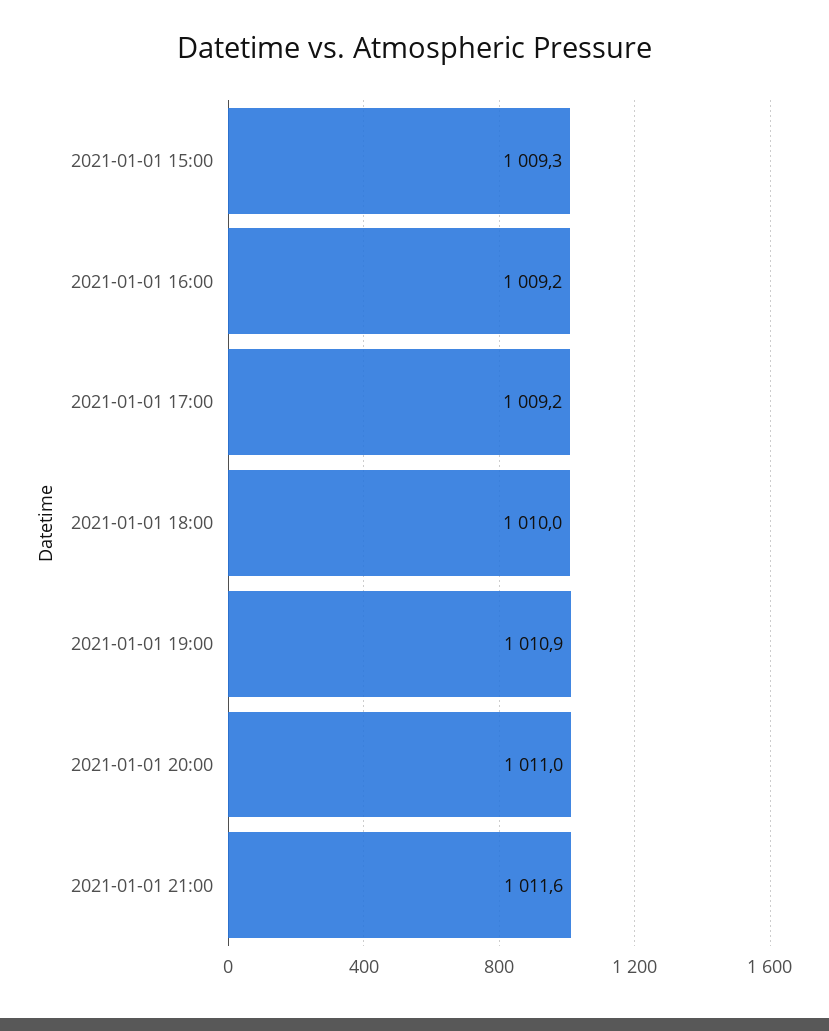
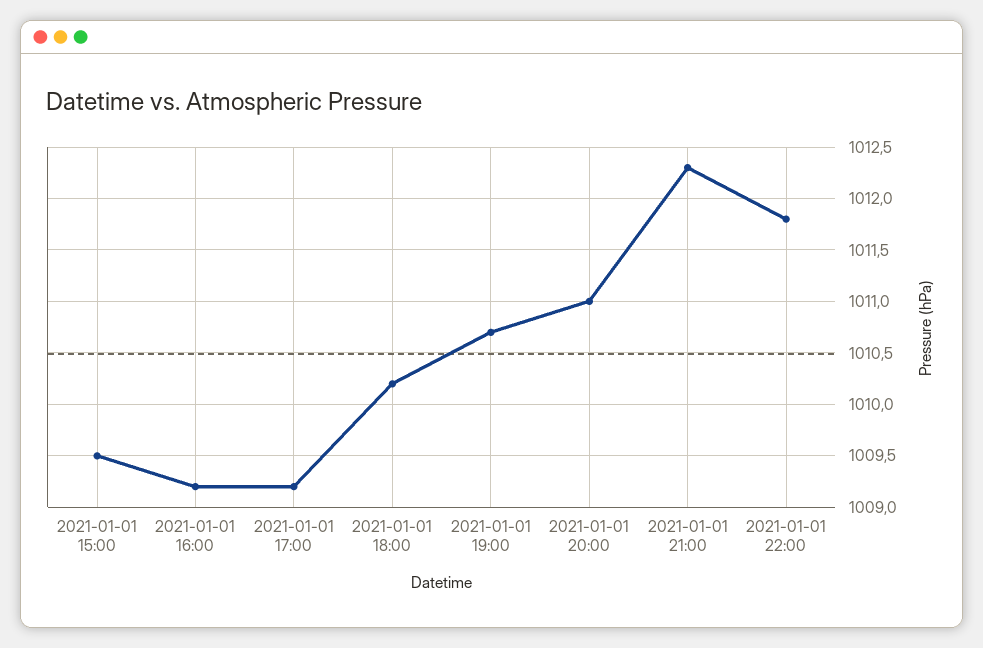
2021-01-01 15:00: 1009.3 -> 1009.5
2021-01-01 18:00: 1010 -> 1010.2
2021-01-01 19:00: 1010.9 -> 1010.7
2021-01-01 21:00: 1011.6 -> 1012.3
2021-01-01 22:00: none -> 1011.8

